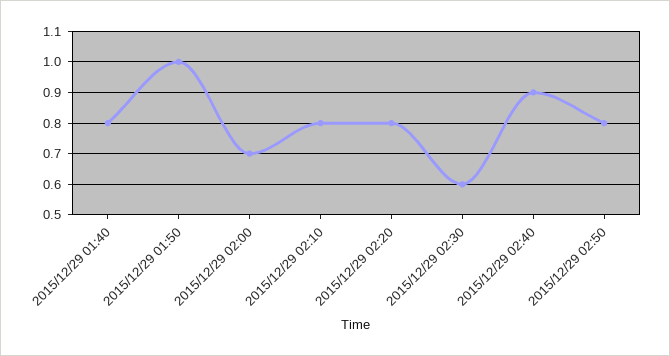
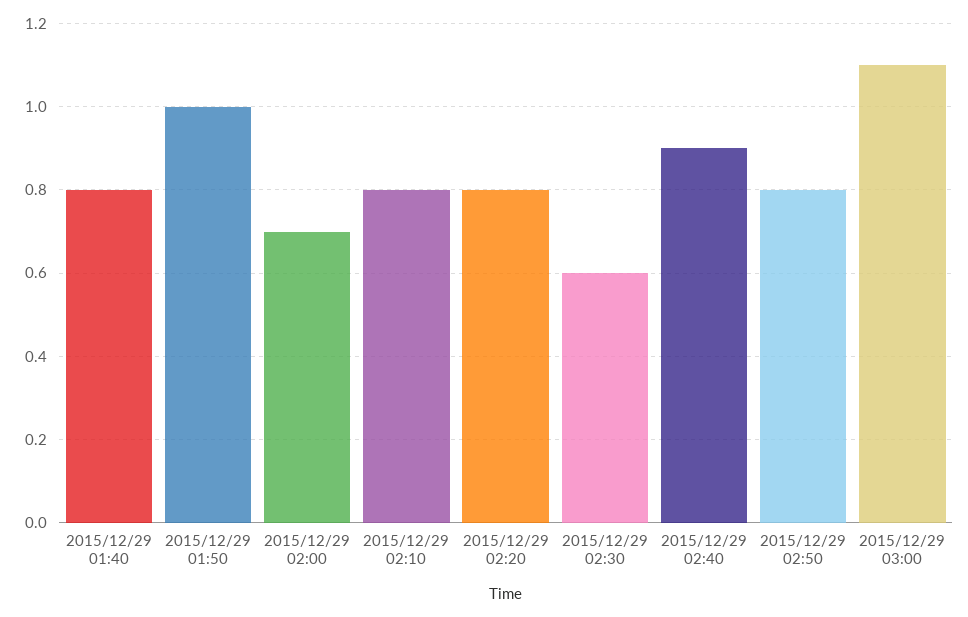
2015/12/29 03:00: none -> 1.1

